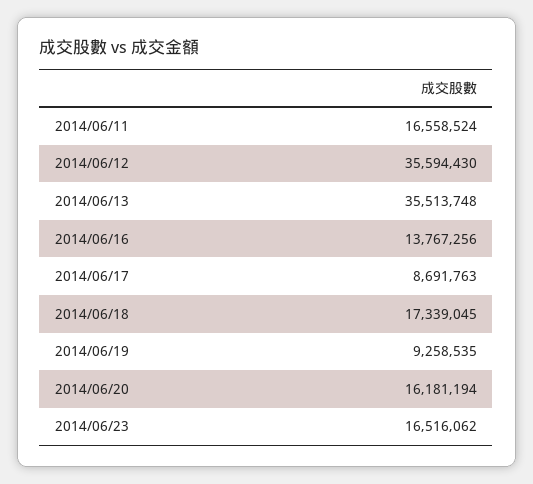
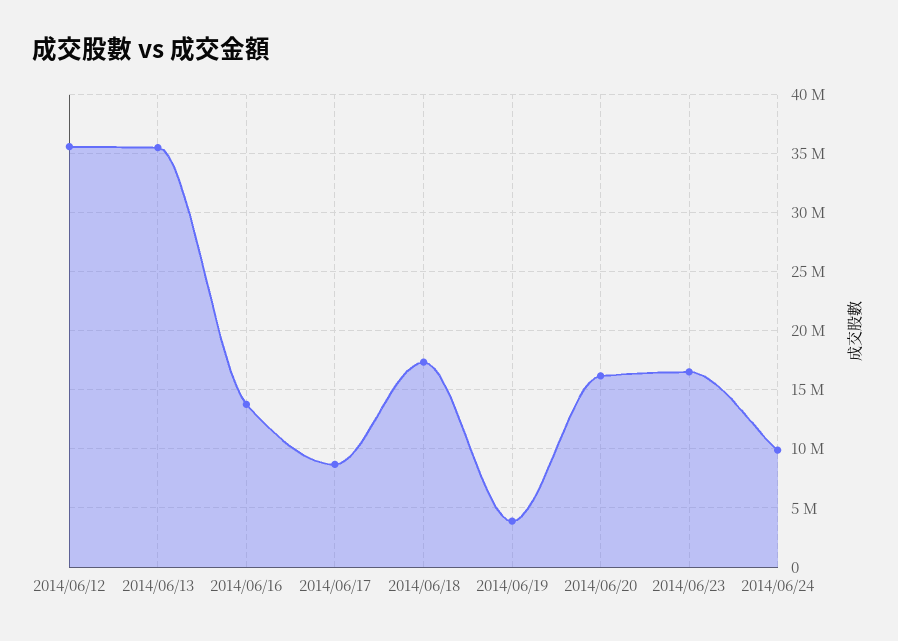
2014/06/11: 16558524 -> none
2014/06/19: 9258535 -> 4000000
2014/06/24: none -> 10000000

